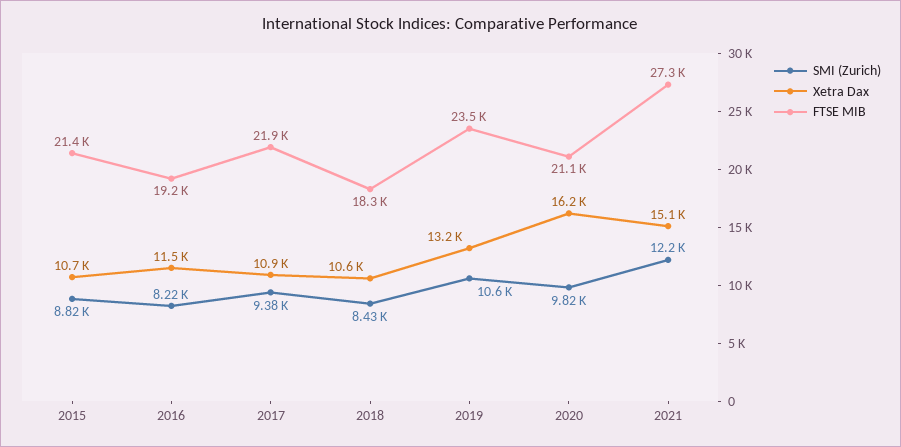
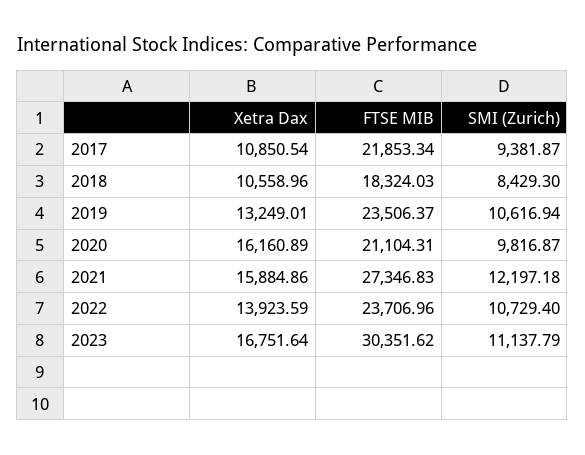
SMI (Zurich), 2015: 8820 -> none
Xetra Dax, 2015: 10700 -> none
FTSE MIB, 2015: 21400 -> none
SMI (Zurich), 2016: 8220 -> none
Xetra Dax, 2016: 11500 -> none
FTSE MIB, 2016: 19200 -> none
Xetra Dax, 2021: 15100 -> 15884.86
Xetra Dax, 2022: none -> 13923.59
FTSE MIB, 2022: none -> 23706.96
SMI (Zurich), 2022: none -> 10729.4
Xetra Dax, 2023: none -> 16751.64
FTSE MIB, 2023: none -> 30351.62
SMI (Zurich), 2023: none -> 11137.79

